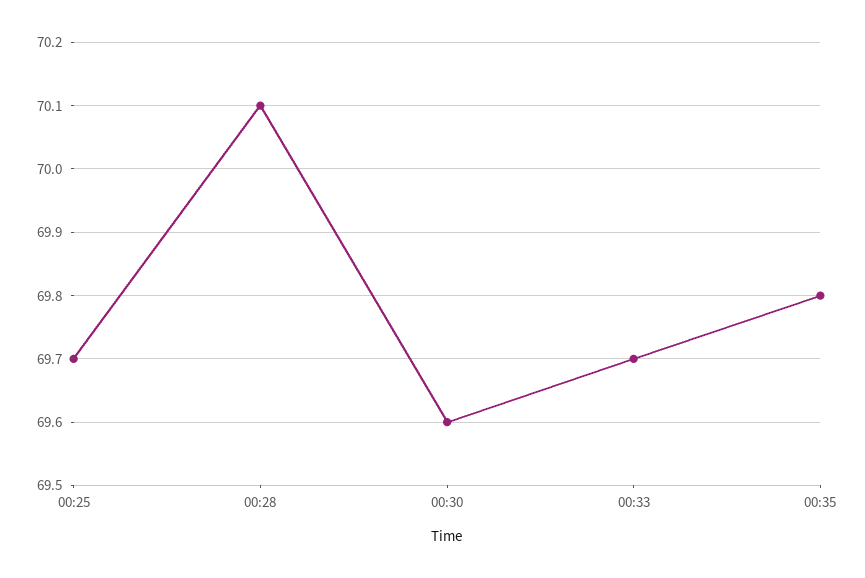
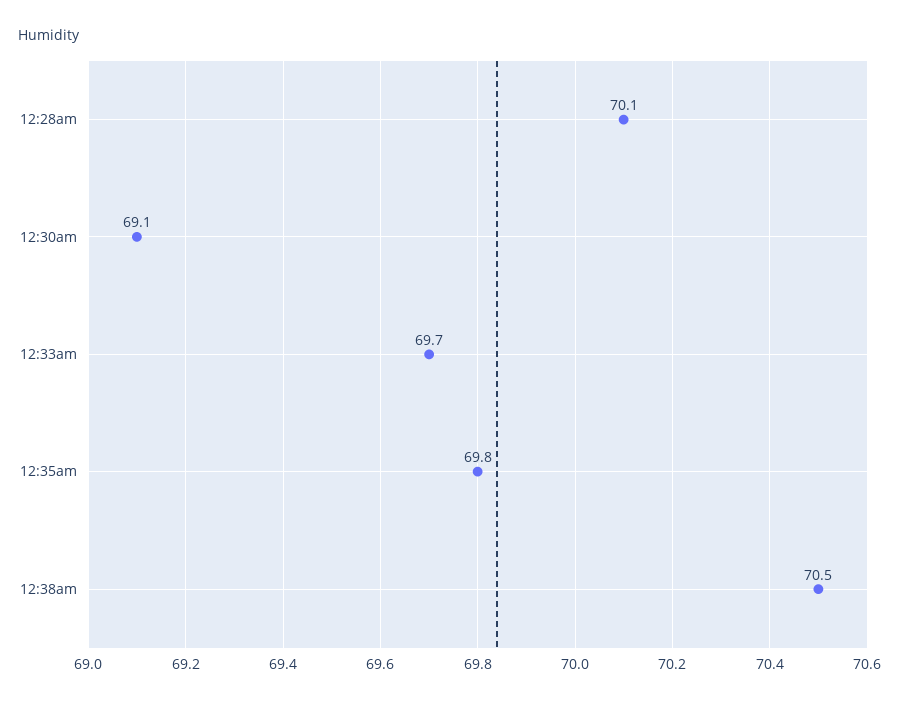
00:25: 69.7 -> none
00:30: 69.6 -> 69.1
12:38am: none -> 70.5

